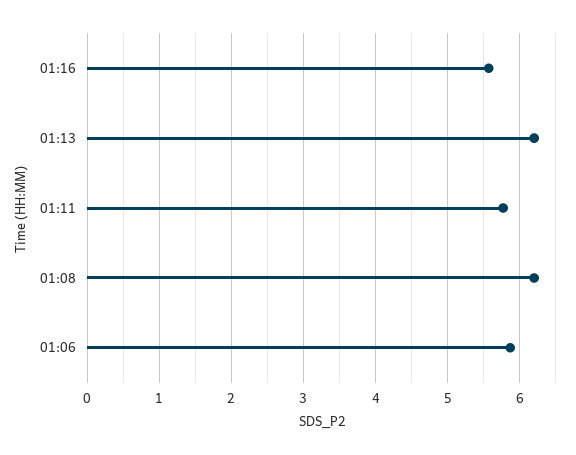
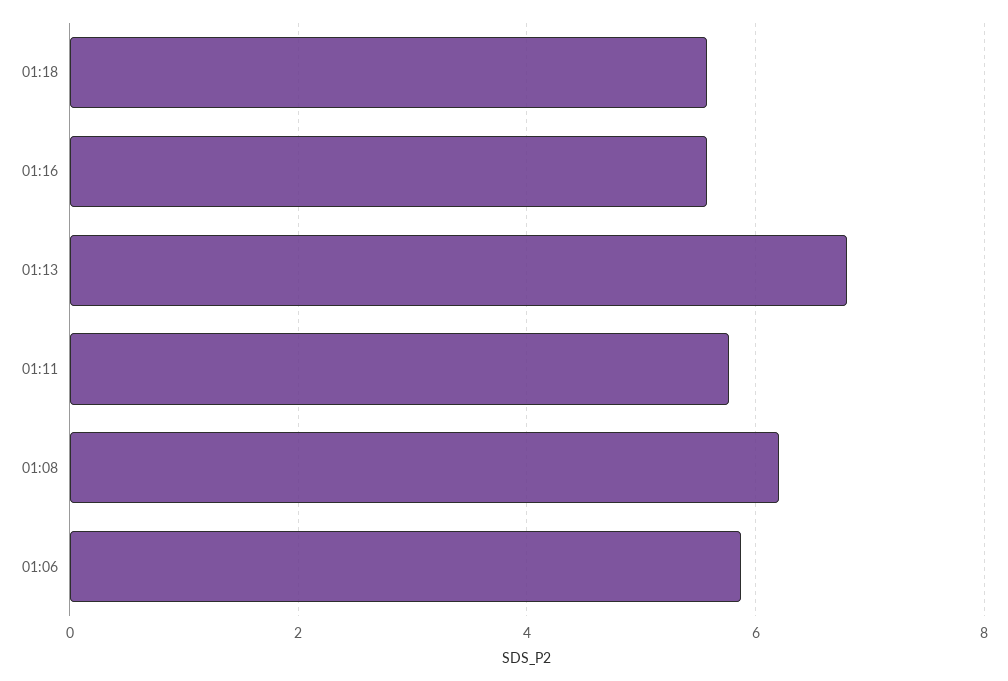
01:13: 6.2 -> 6.8
01:18: none -> 5.6

